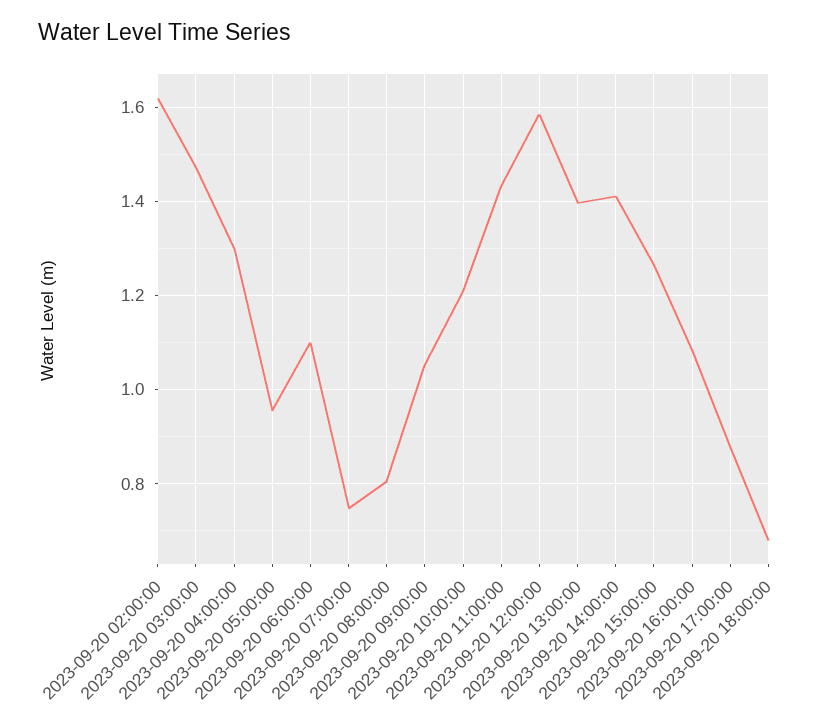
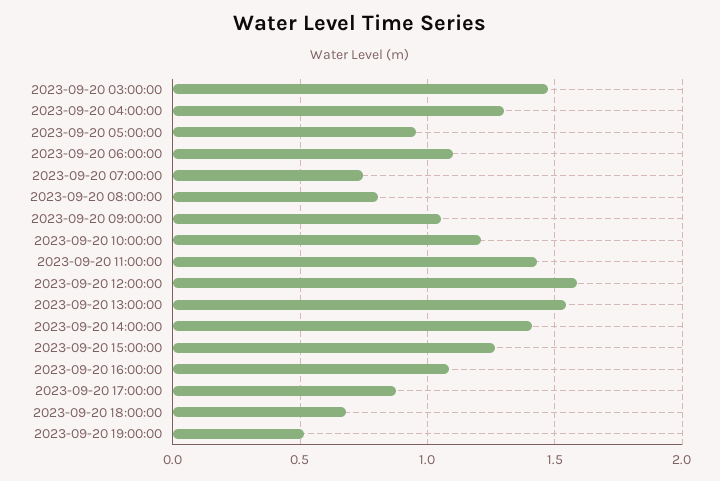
2023-09-20 02:00:00: 1.62 -> none
2023-09-20 13:00:00: 1.4 -> 1.55
2023-09-20 19:00:00: none -> 0.5

